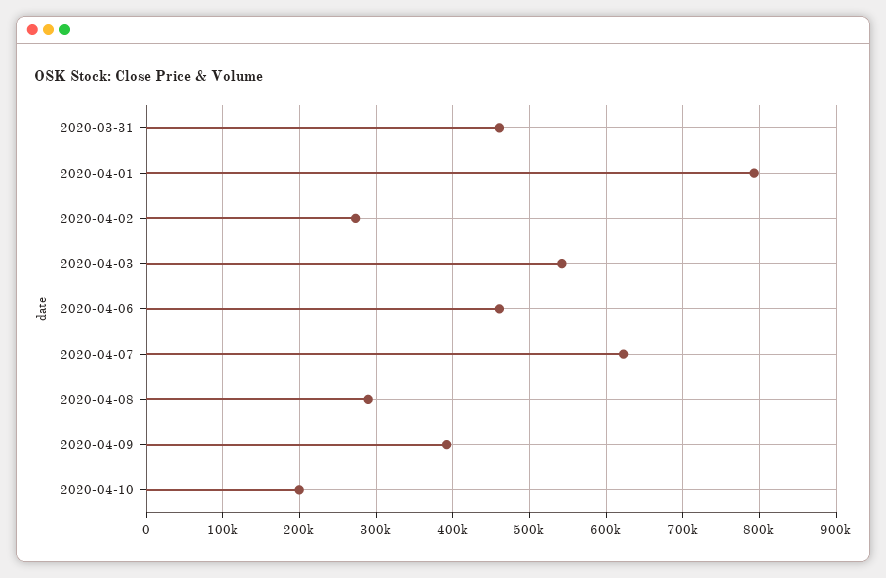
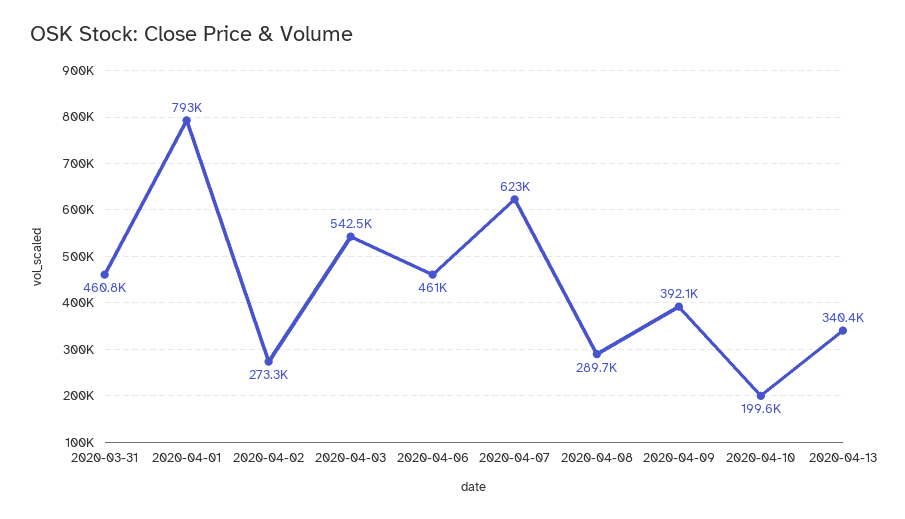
2020-04-13: none -> 340400

